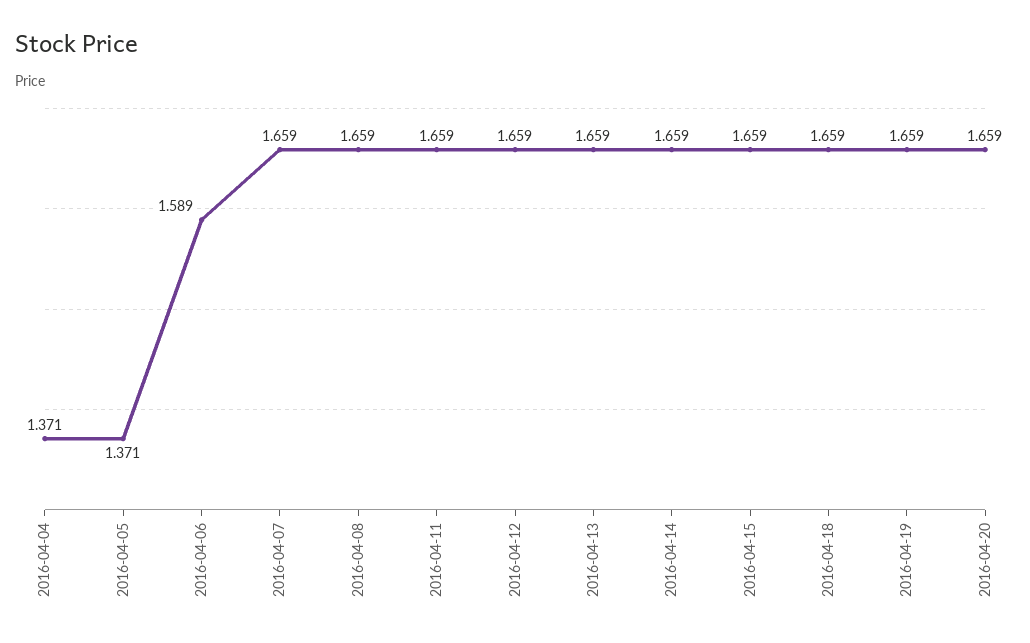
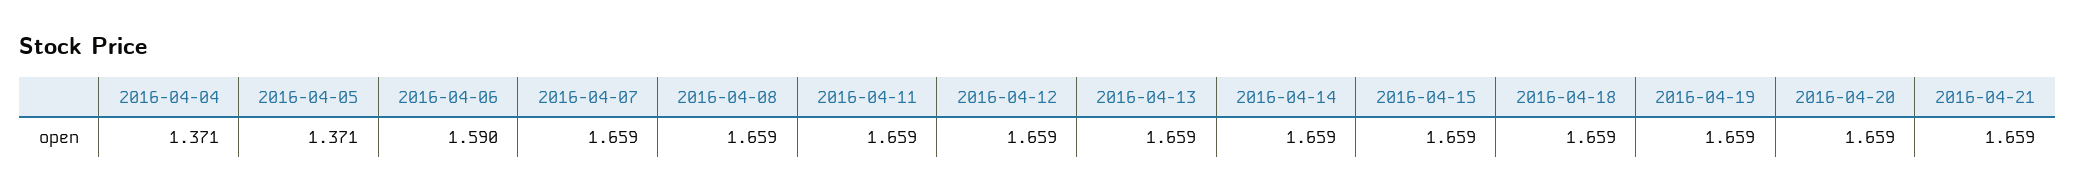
2016-04-06: 1.589 -> 1.59
2016-04-21: none -> 1.659

